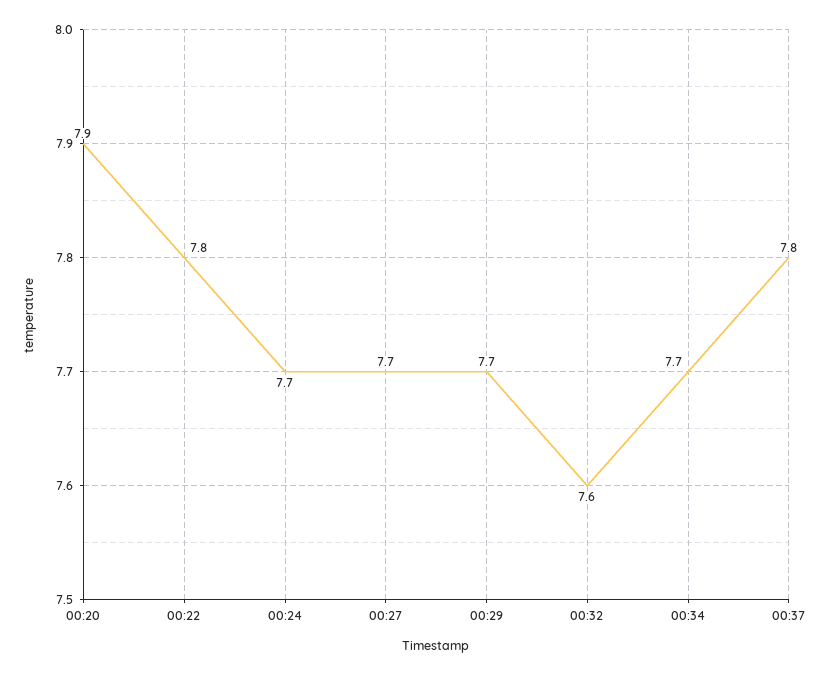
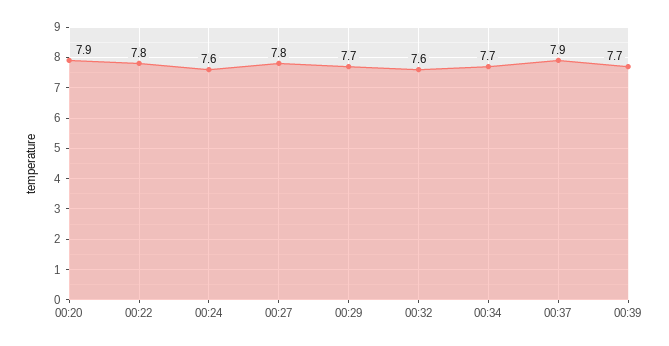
00:24: 7.7 -> 7.6
00:27: 7.7 -> 7.8
00:37: 7.8 -> 7.9
00:39: none -> 7.7

